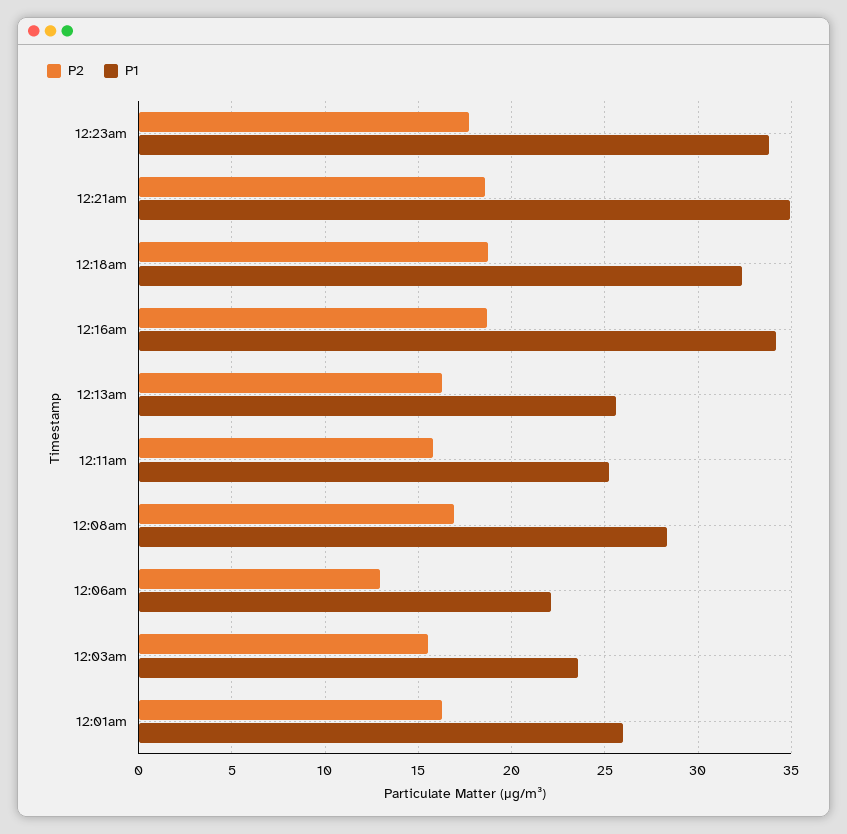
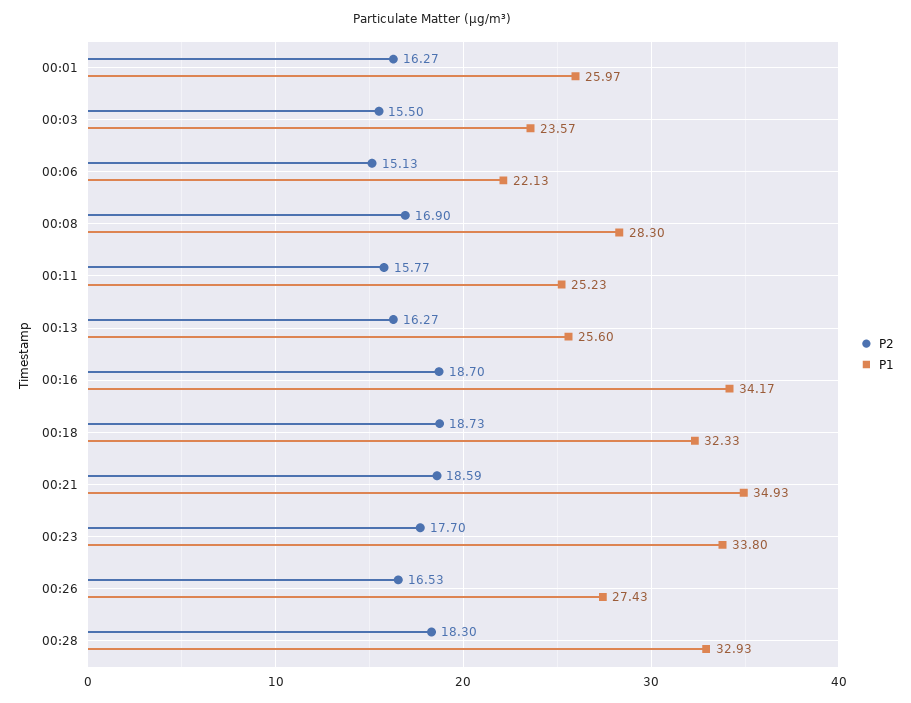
P2, 12:06am: 13 -> 15.13
P2, 00:26: none -> 16.53
P1, 00:26: none -> 27.43
P2, 00:28: none -> 18.3
P1, 00:28: none -> 32.93

